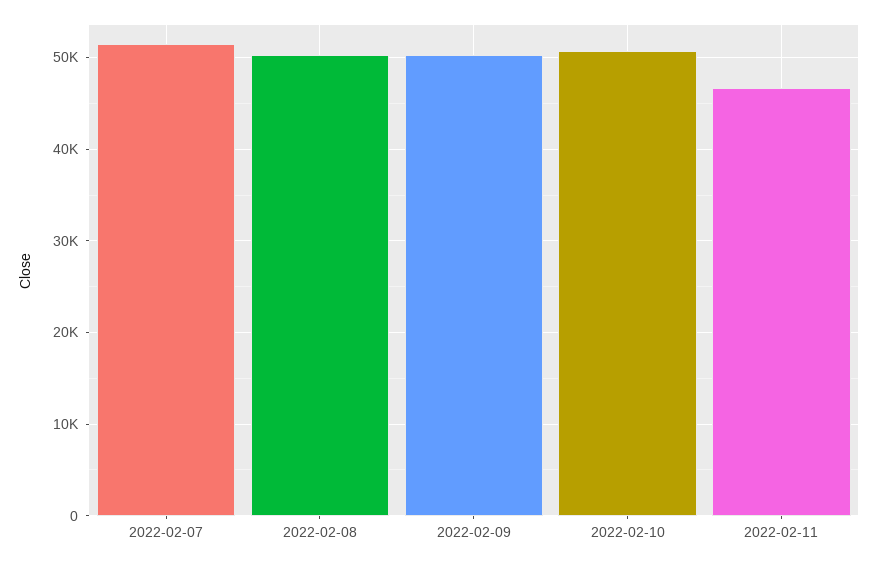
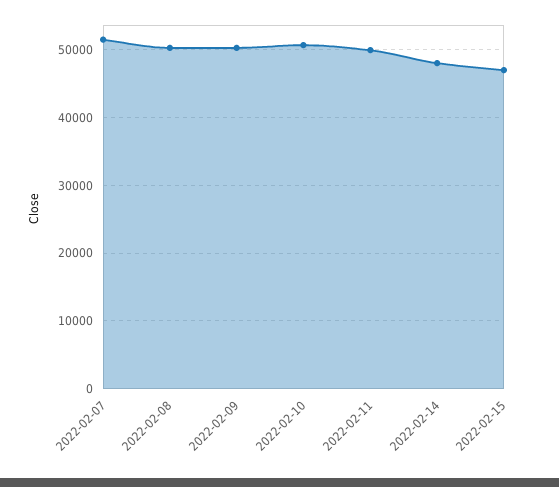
2022-02-11: 47000 -> 50000
2022-02-14: none -> 48000
2022-02-15: none -> 47000

